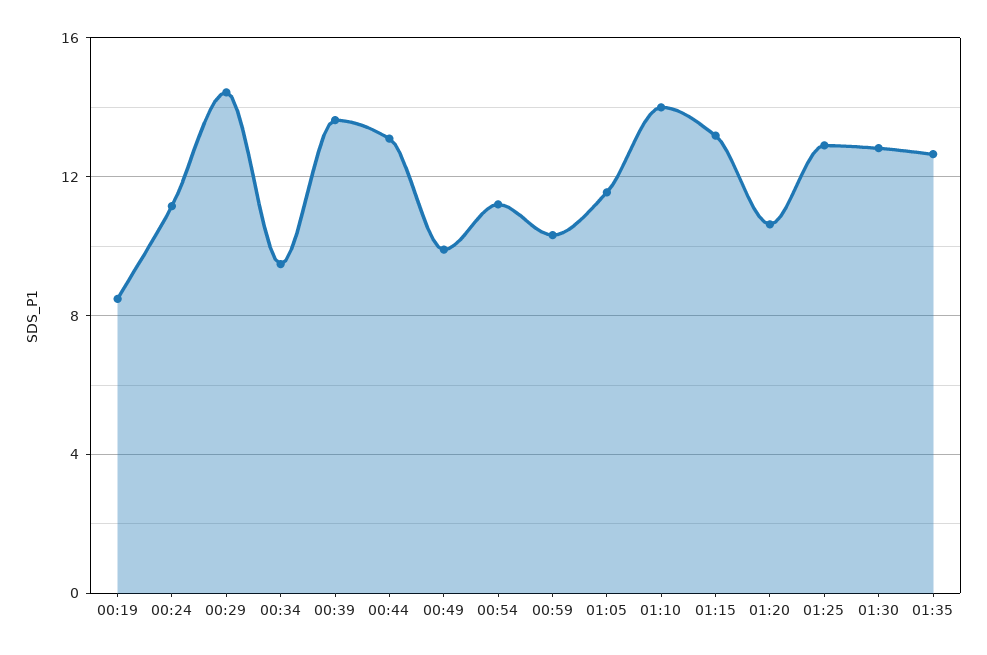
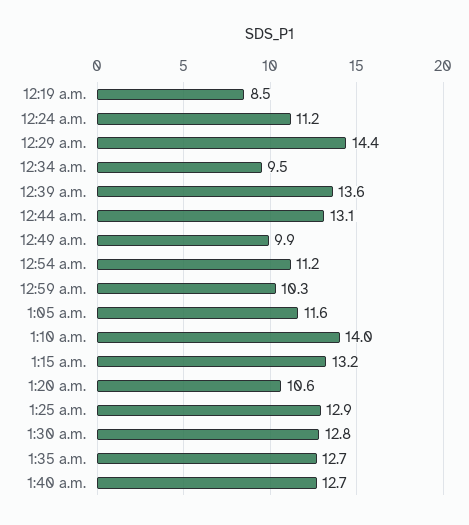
1:40 a.m.: none -> 12.7

